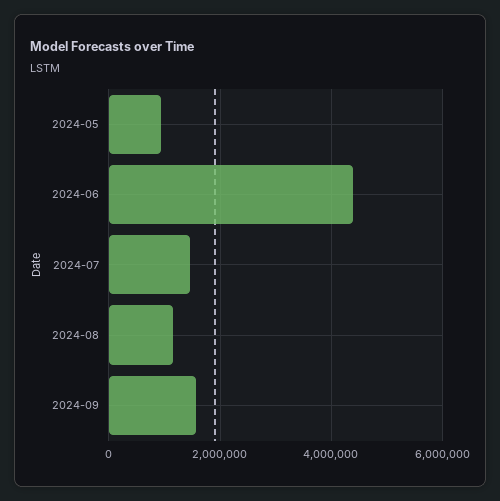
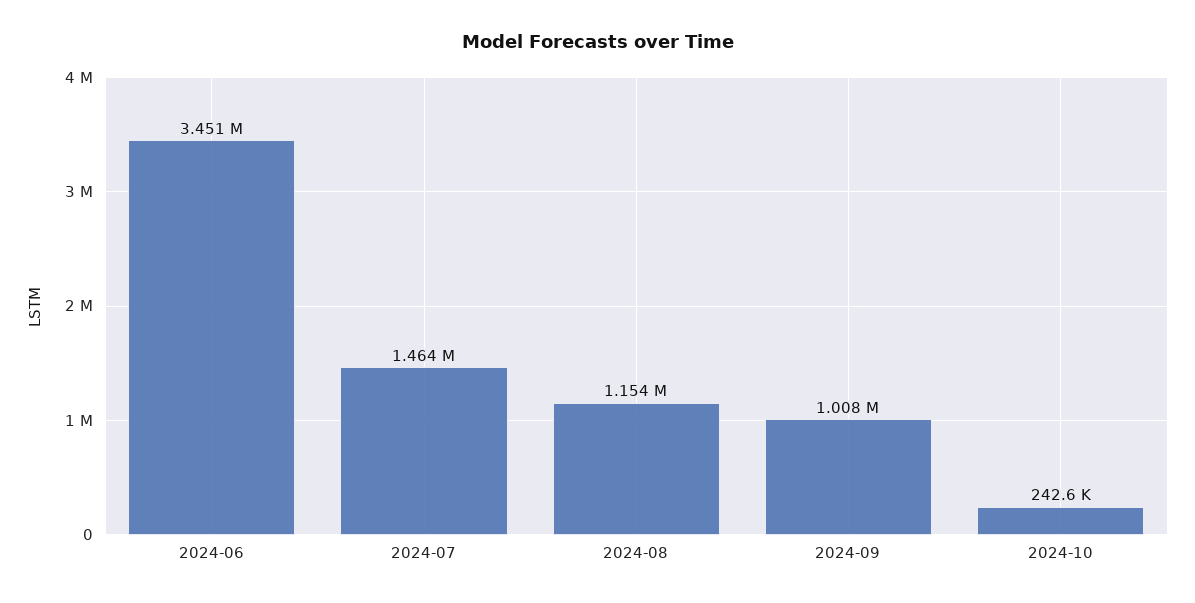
2024-05: 1000000 -> none
2024-06: 4400000 -> 3451000
2024-09: 1600000 -> 1008000
2024-10: none -> 242600

